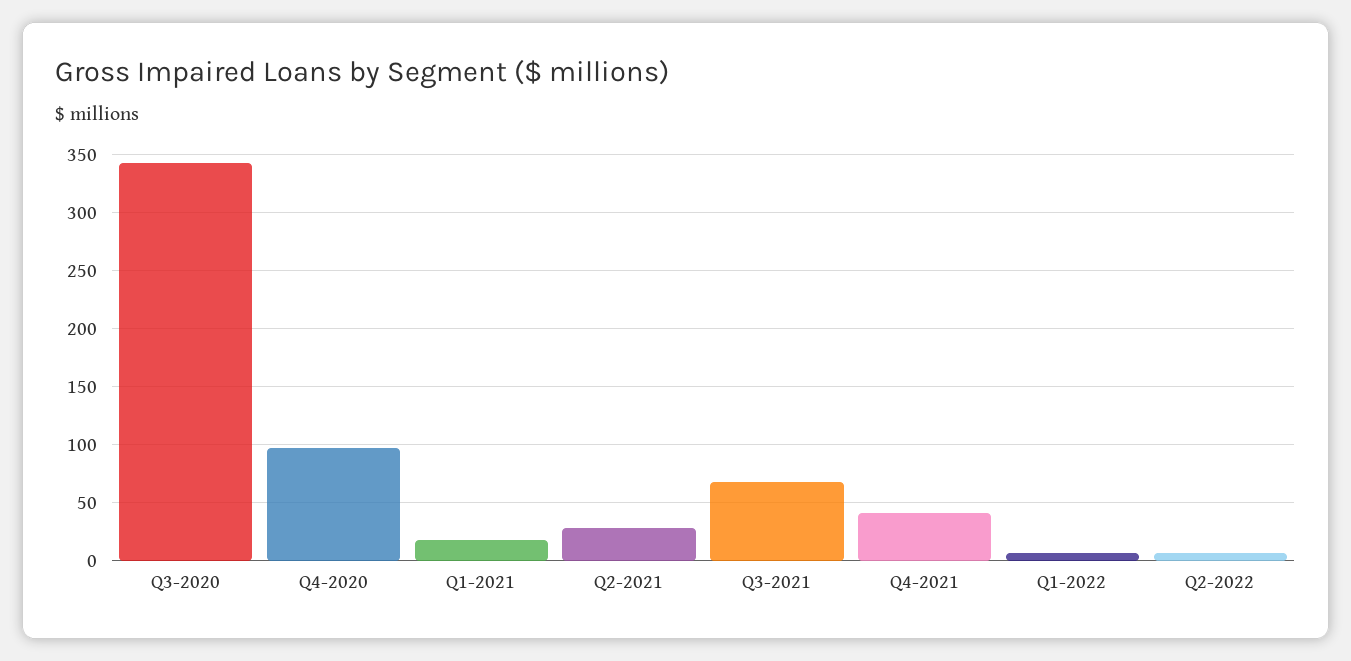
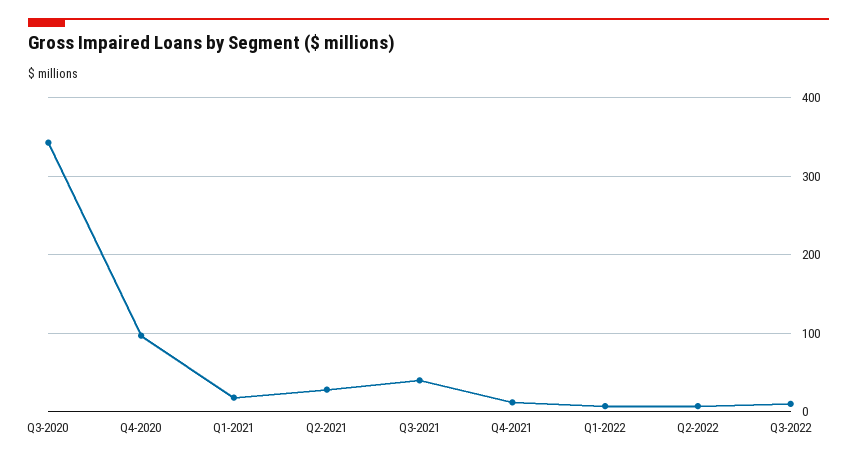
Q3-2021: 70 -> 40
Q4-2021: 40 -> 10
Q3-2022: none -> 10

